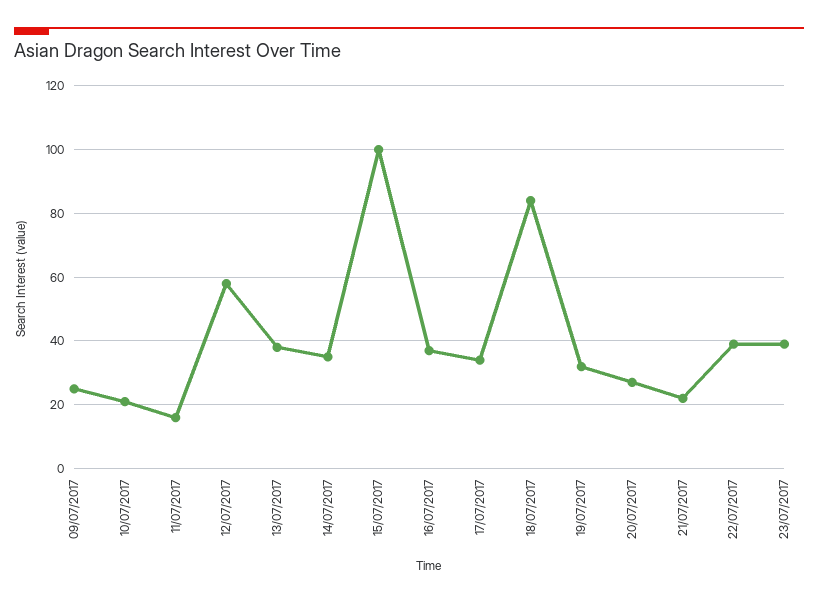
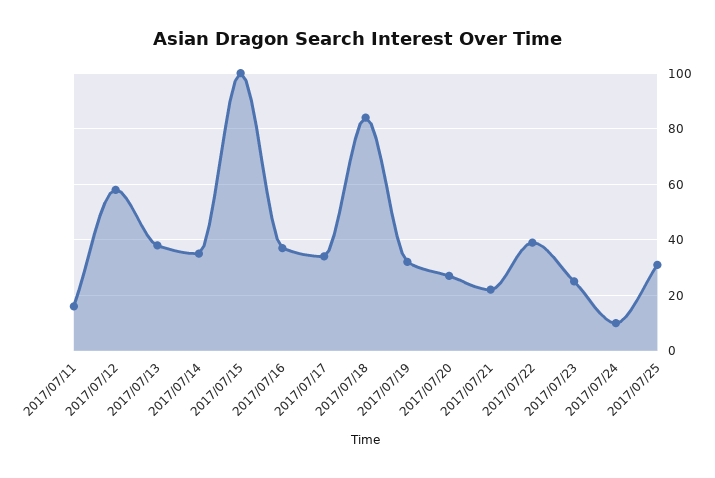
09/07/2017: 25 -> none
10/07/2017: 20 -> none
23/07/2017: 40 -> 25
2017/07/24: none -> 10
2017/07/25: none -> 30

